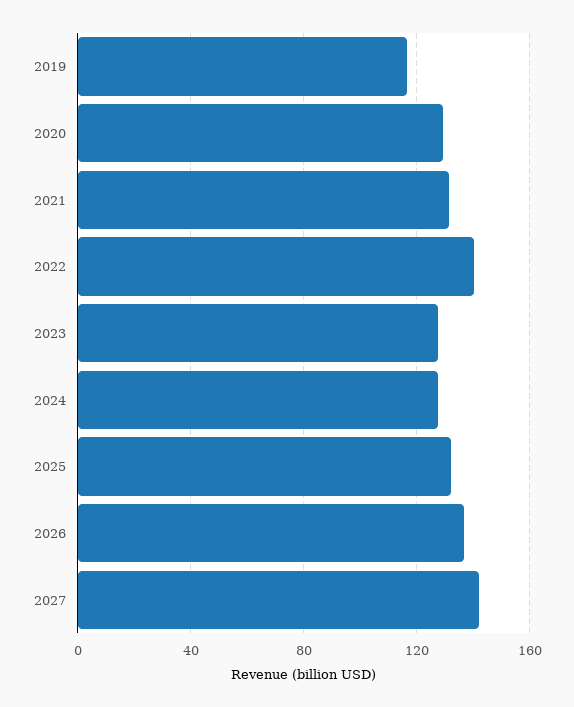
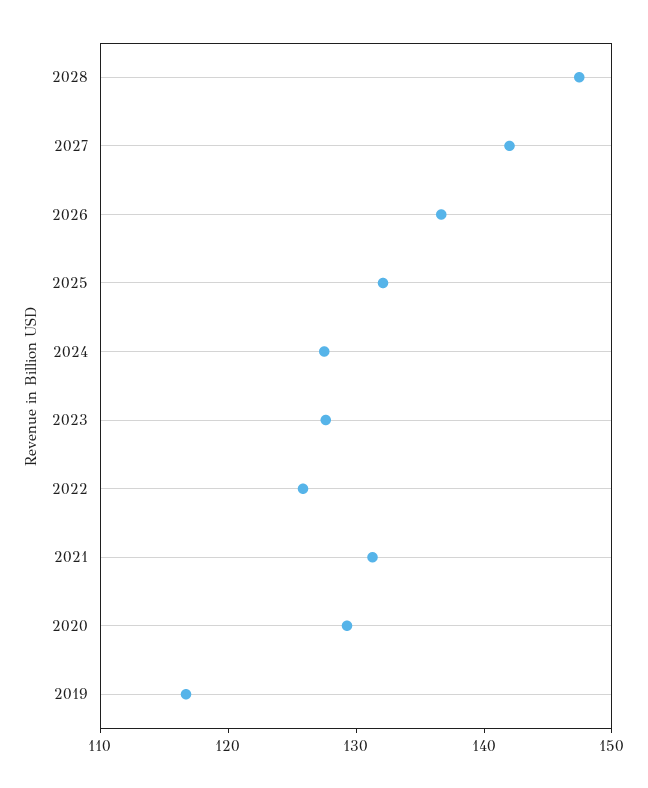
2022: 140 -> 126
2028: none -> 148

